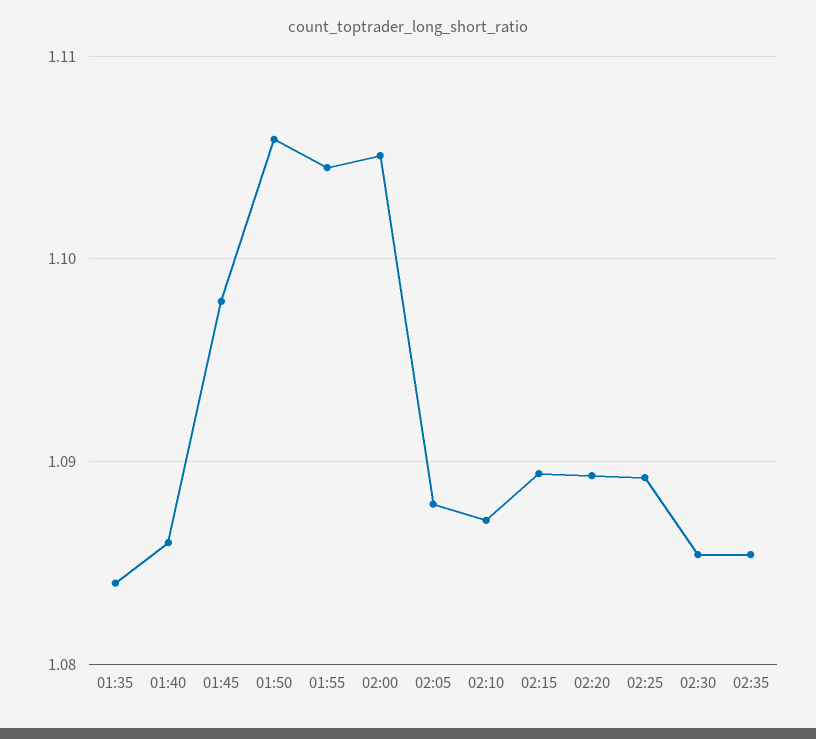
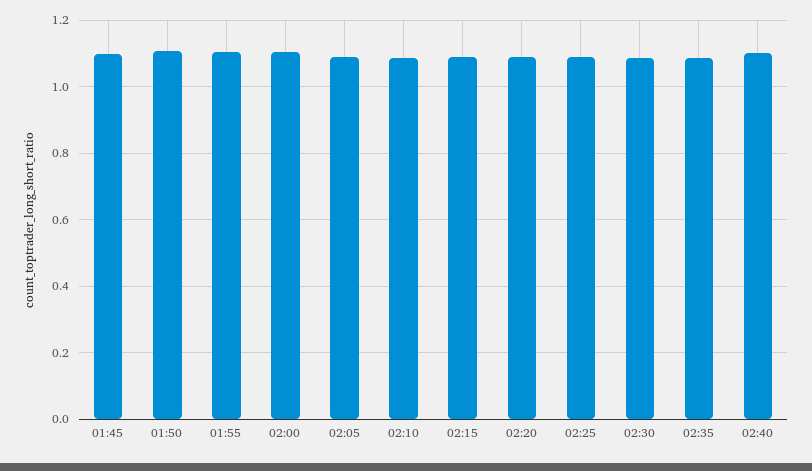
01:35: 1.084 -> none
01:40: 1.086 -> none
02:40: none -> 1.1

